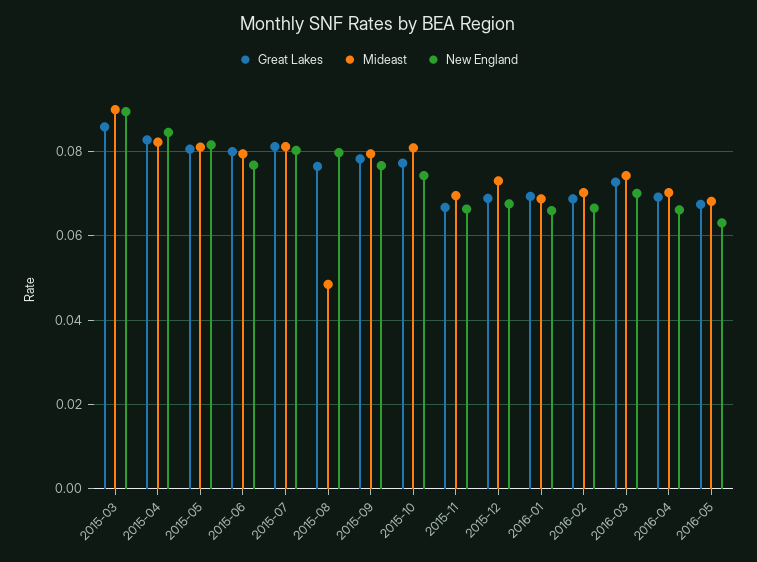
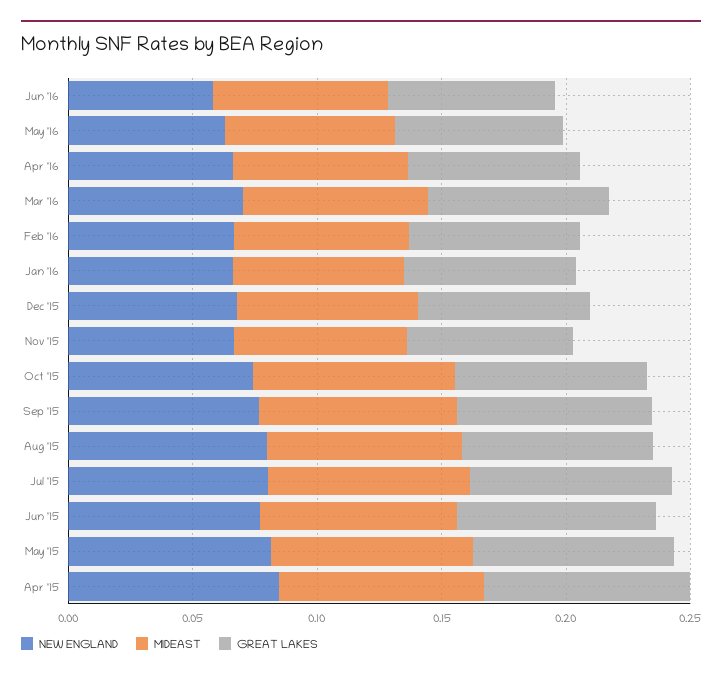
Great Lakes, 2015-03: 0.086 -> none
Mideast, 2015-03: 0.09 -> none
New England, 2015-03: 0.09 -> none
Mideast, 2015-08: 0.048 -> 0.08
New England, Jun '16: none -> 0.06
Mideast, Jun '16: none -> 0.07
Great Lakes, Jun '16: none -> 0.07

